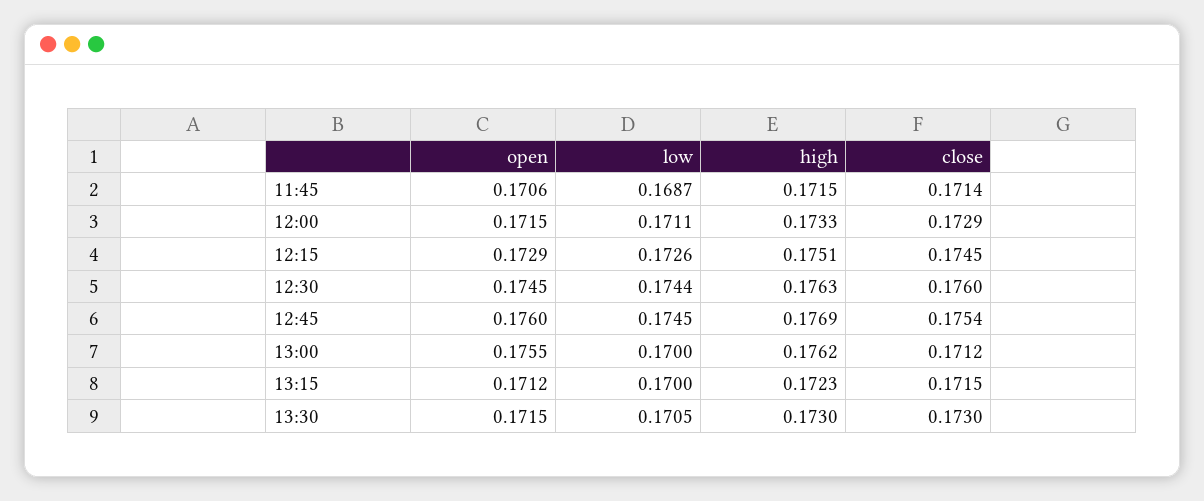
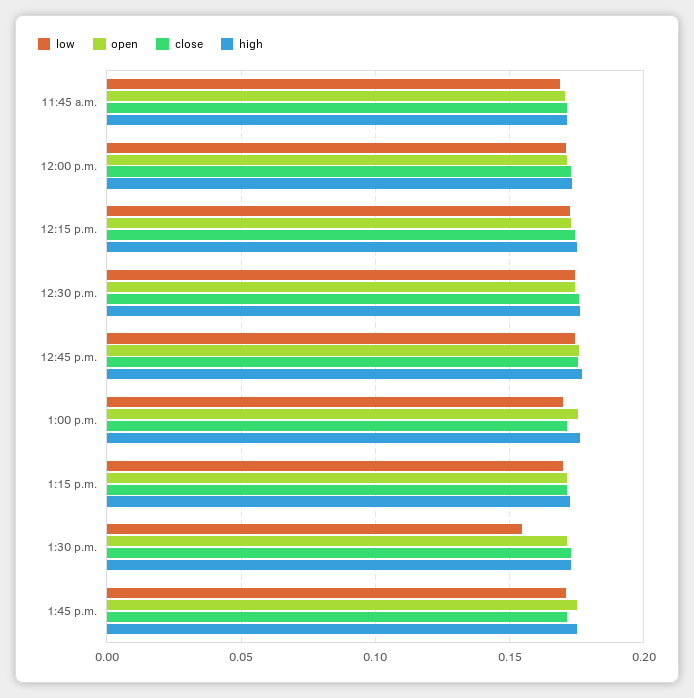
low, 13:30: 0.1705 -> 0.155
low, 1:45 p.m.: none -> 0.17
open, 1:45 p.m.: none -> 0.175
close, 1:45 p.m.: none -> 0.17
high, 1:45 p.m.: none -> 0.175

